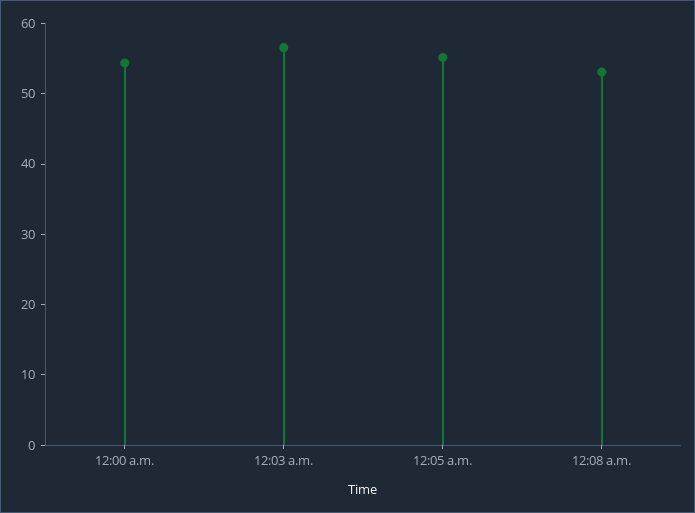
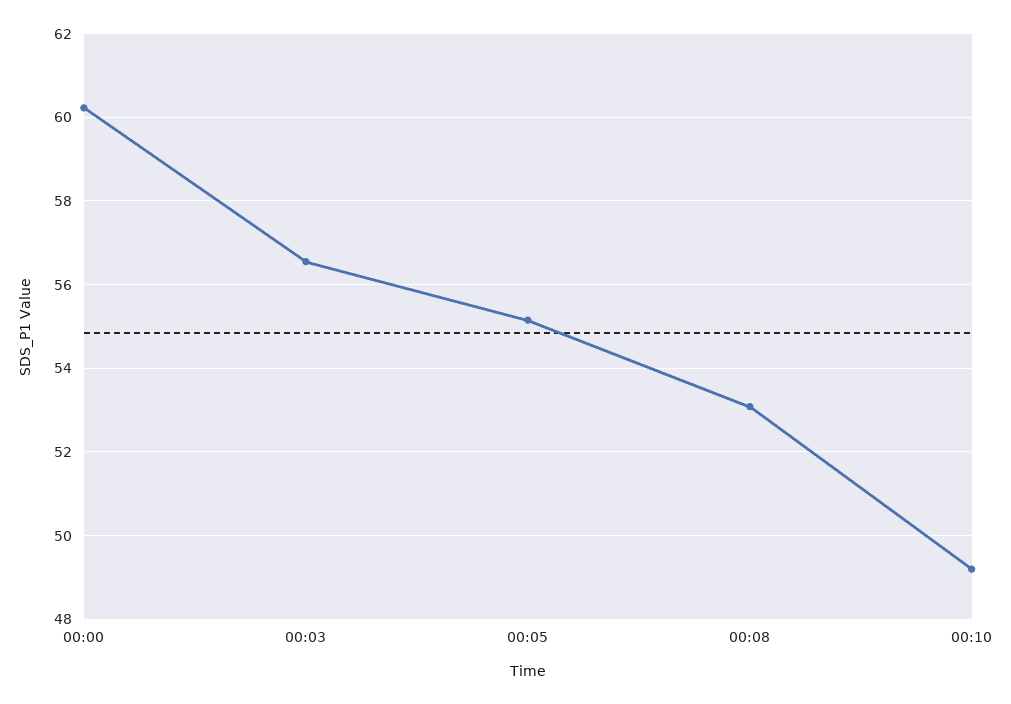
12:00 a.m.: 54 -> 60.2
00:10: none -> 49.2

